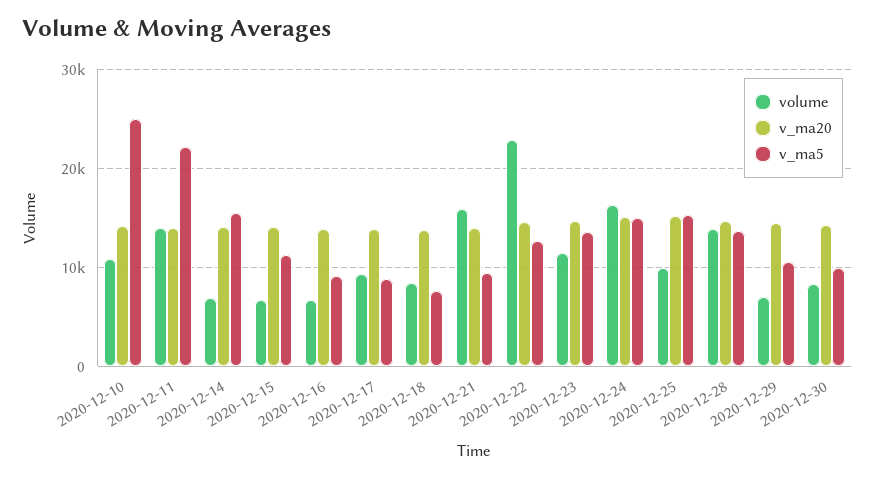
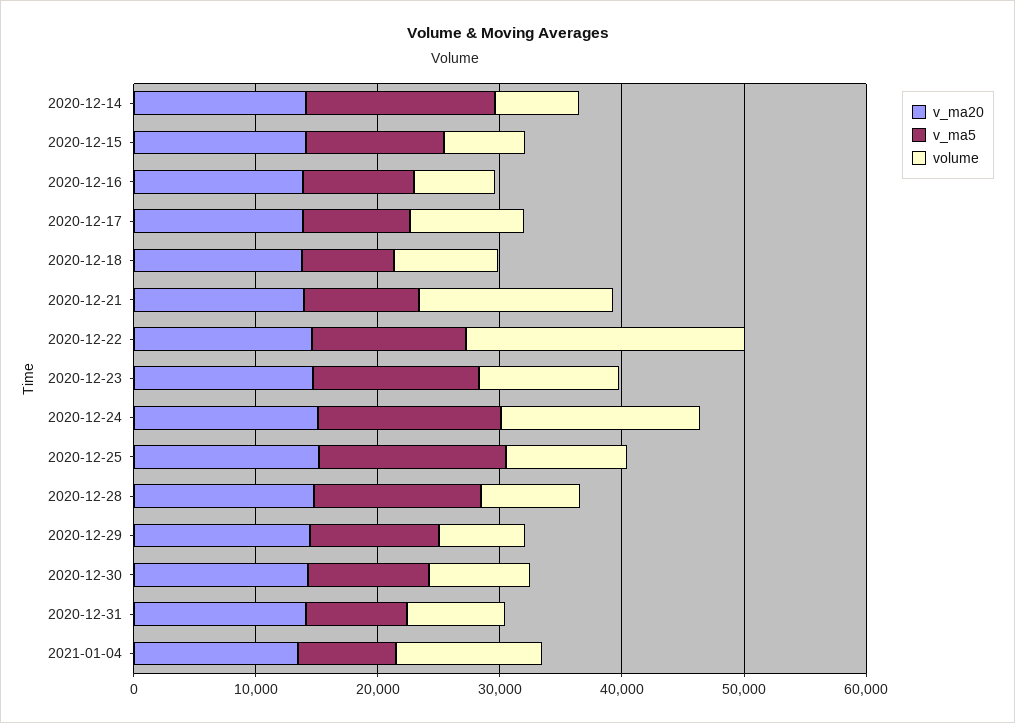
volume, 2020-12-10: 11000 -> none
v_ma20, 2020-12-10: 14000 -> none
v_ma5, 2020-12-10: 25000 -> none
volume, 2020-12-11: 14000 -> none
v_ma20, 2020-12-11: 14000 -> none
v_ma5, 2020-12-11: 22000 -> none
volume, 2020-12-28: 14000 -> 8000
v_ma20, 2020-12-31: none -> 14000
v_ma5, 2020-12-31: none -> 8000
volume, 2020-12-31: none -> 8000
v_ma20, 2021-01-04: none -> 14000
v_ma5, 2021-01-04: none -> 8000
volume, 2021-01-04: none -> 12000

